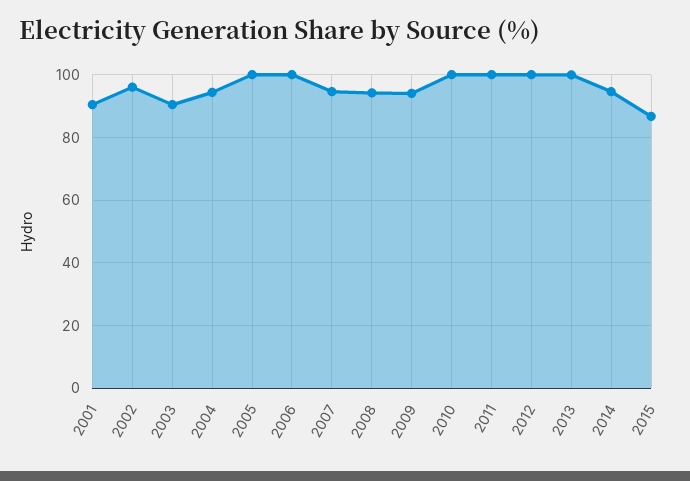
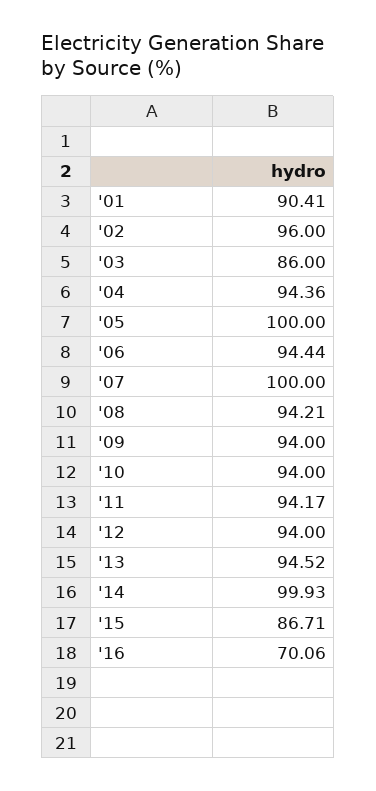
2003: 90 -> 86
2006: 100 -> 94.44
2007: 94 -> 100
2010: 100 -> 94
2011: 100 -> 94.17
2012: 100 -> 94
2013: 100 -> 94.52
2014: 94 -> 99.93
'16: none -> 70.06

